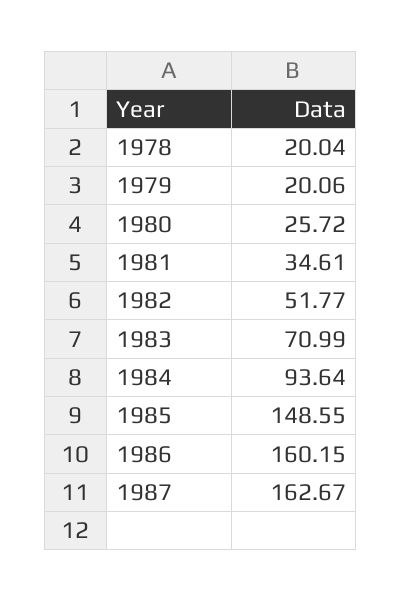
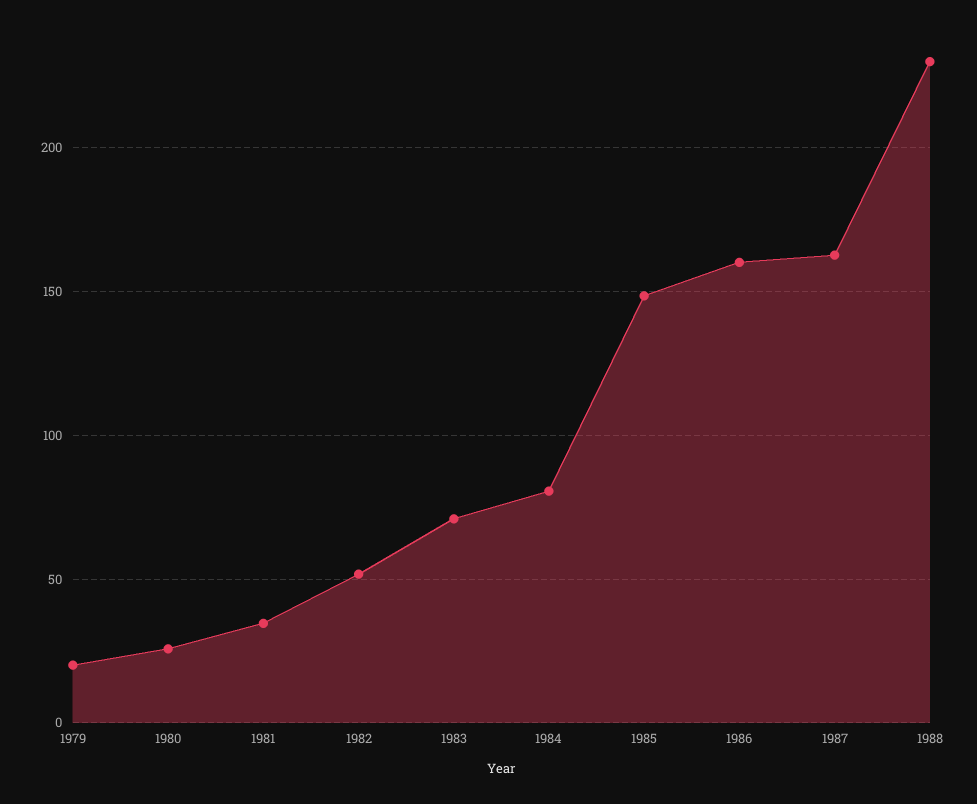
1978: 20.04 -> none
1984: 93.64 -> 80
1988: none -> 230

